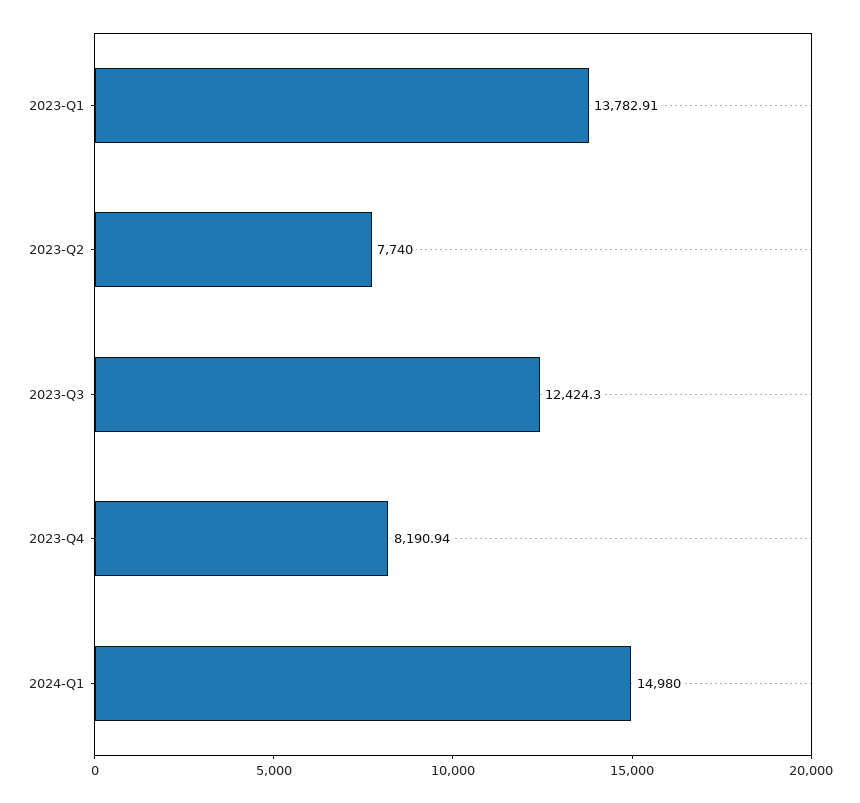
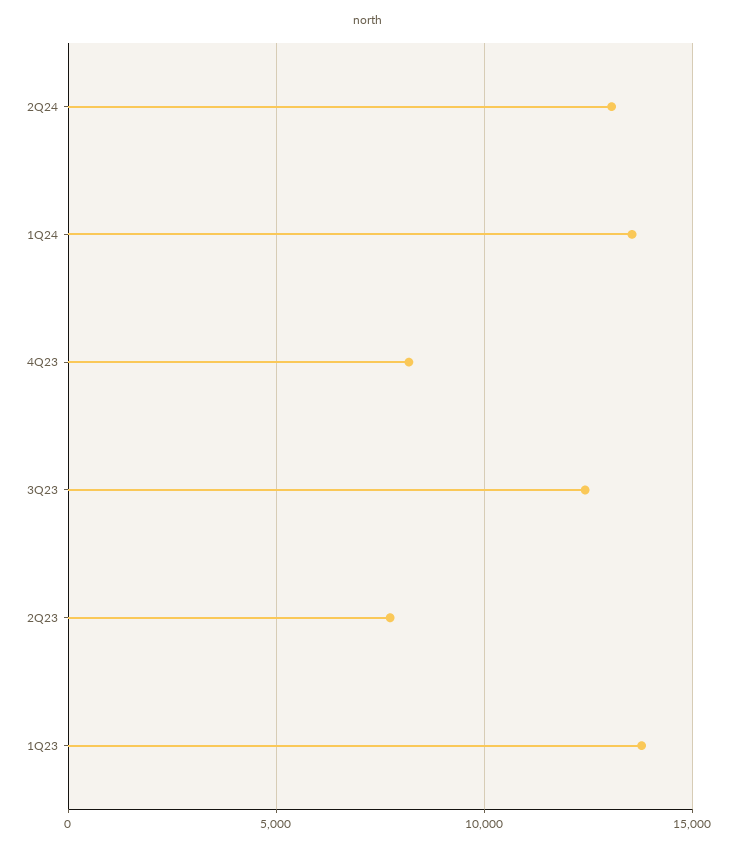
2024-Q1: 14980 -> 13500
2Q24: none -> 13000

